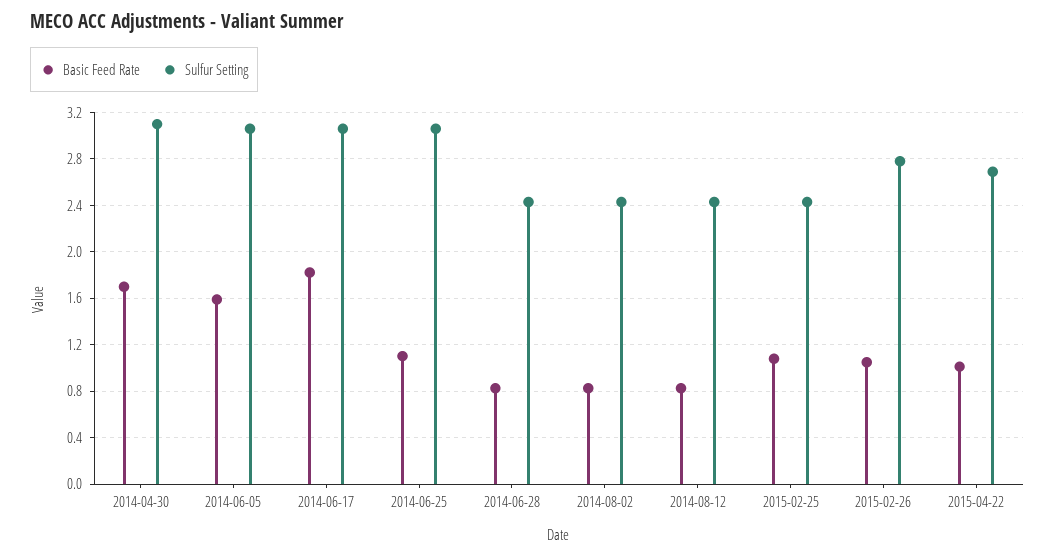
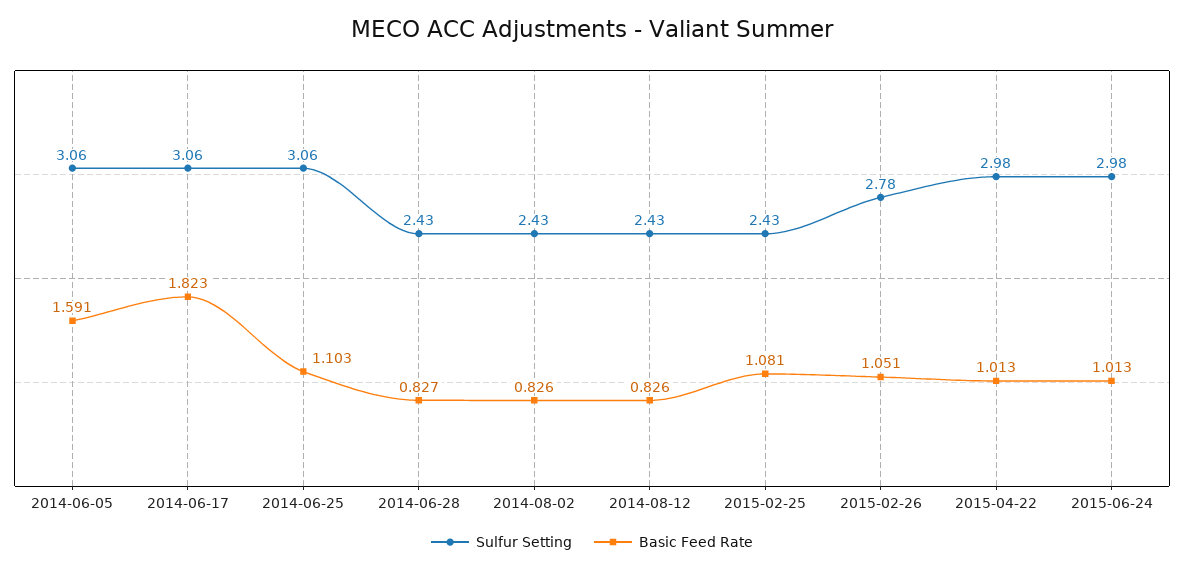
Basic Feed Rate, 2014-04-30: 1.7 -> none
Sulfur Setting, 2014-04-30: 3.1 -> none
Sulfur Setting, 2015-04-22: 2.7 -> 2.98
Sulfur Setting, 2015-06-24: none -> 2.98
Basic Feed Rate, 2015-06-24: none -> 1.013

